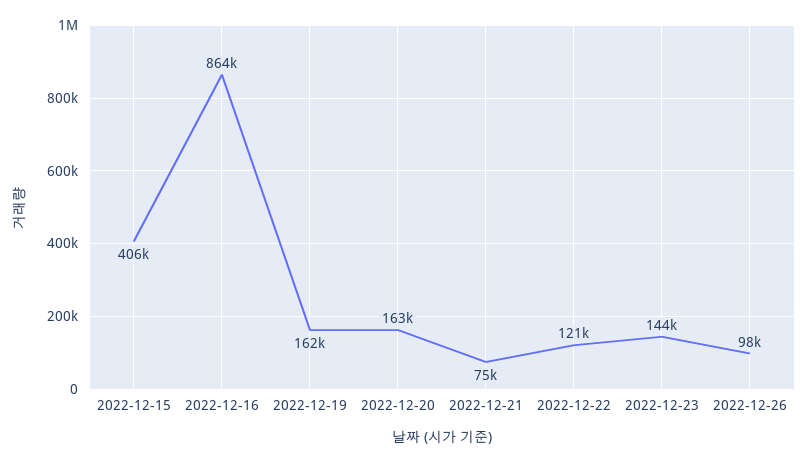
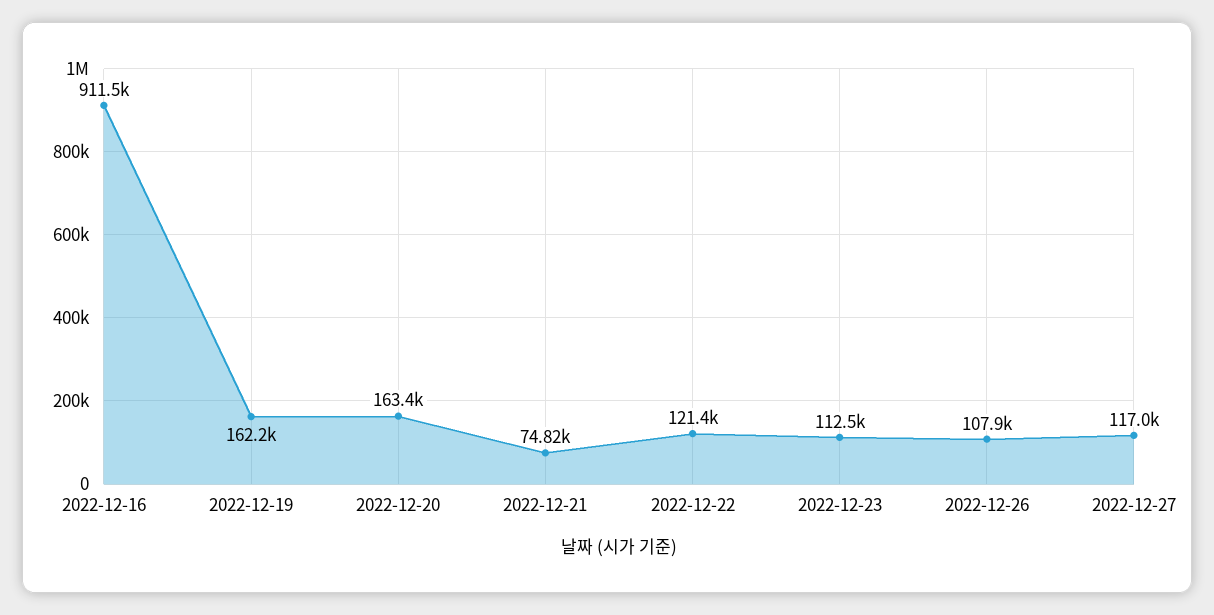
2022-12-15: 406000 -> none
2022-12-16: 864000 -> 911500
2022-12-23: 144000 -> 112500
2022-12-26: 98000 -> 107900
2022-12-27: none -> 117000

